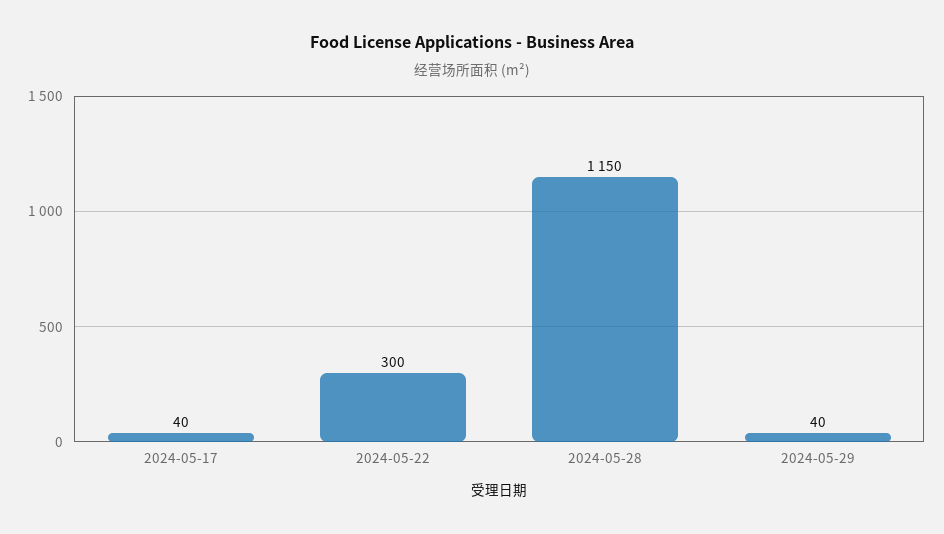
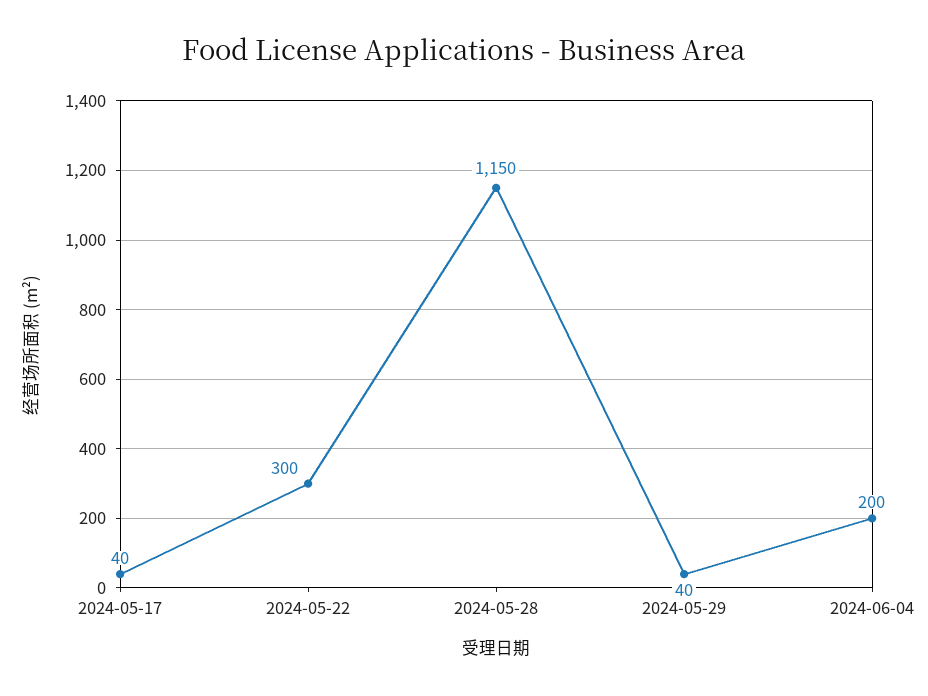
2024-06-04: none -> 200

